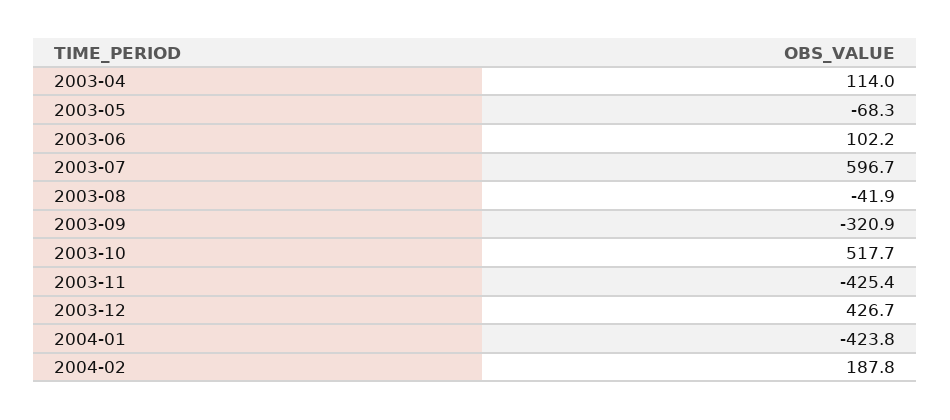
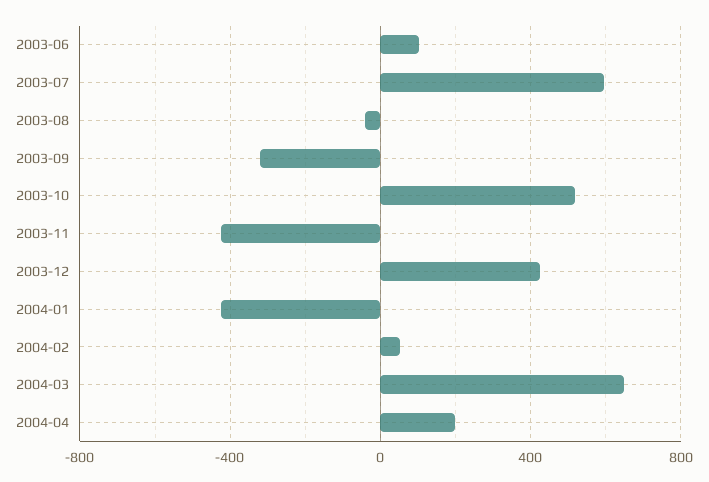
2003-04: 114 -> none
2003-05: -68.3 -> none
2004-02: 187.8 -> 50
2004-03: none -> 650
2004-04: none -> 200

